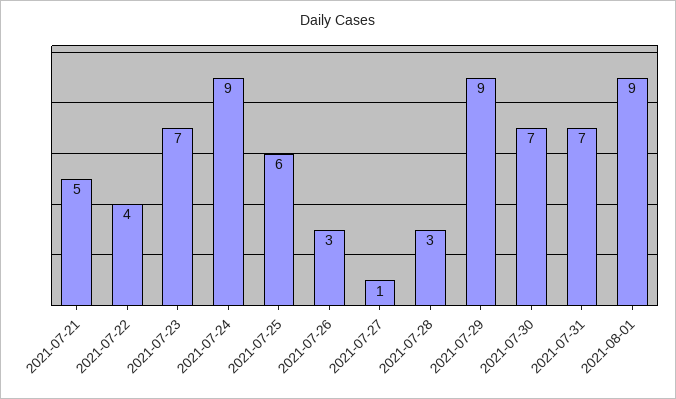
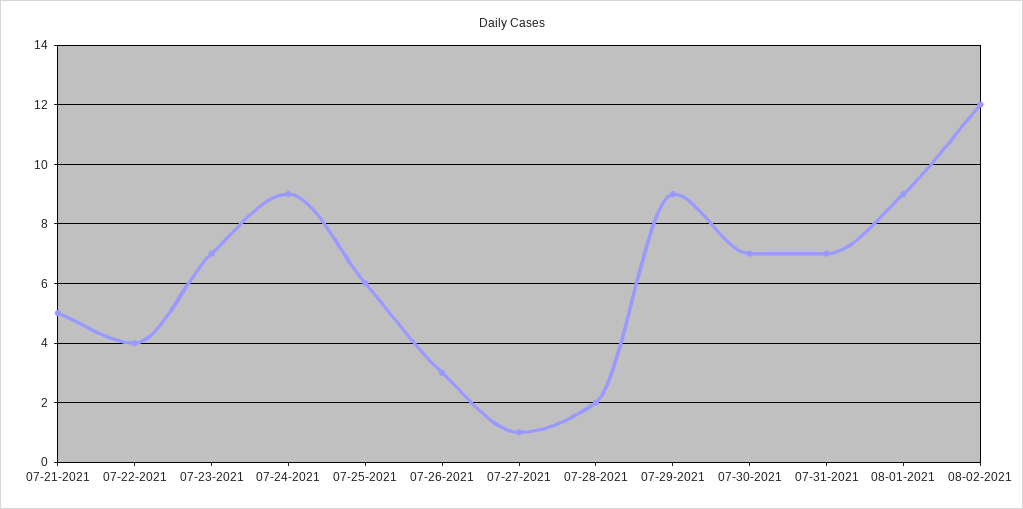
2021-07-28: 3 -> 2
08-02-2021: none -> 12

